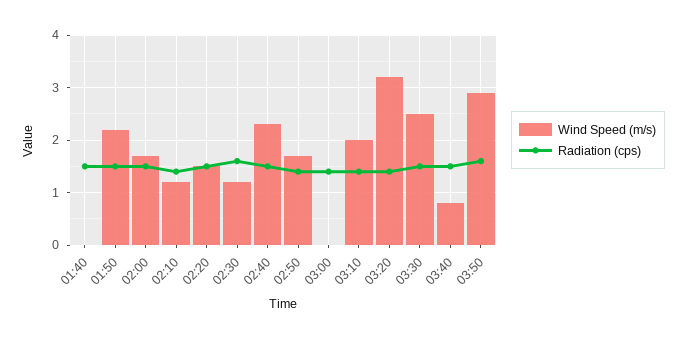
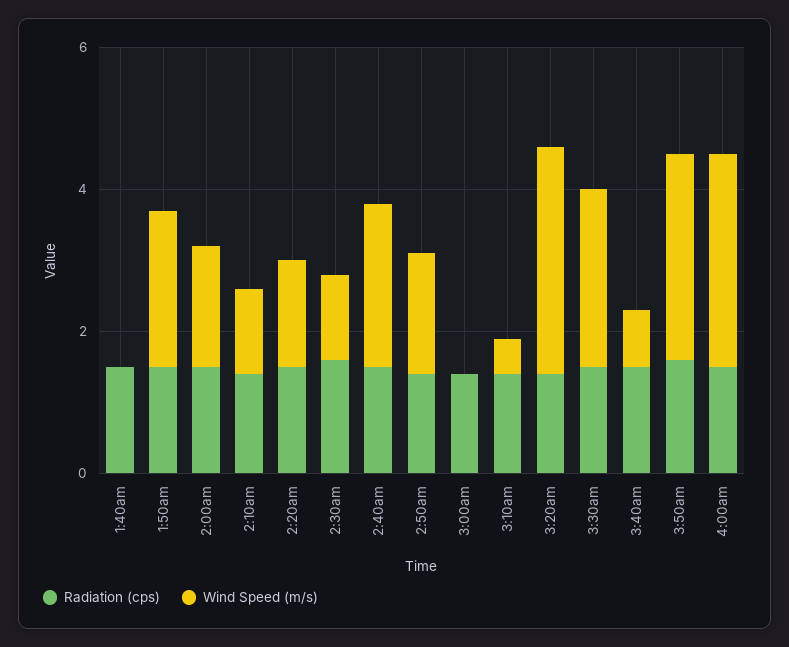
Wind Speed (m/s), 03:10: 2 -> 0.5
Radiation (cps), 4:00am: none -> 1.5
Wind Speed (m/s), 4:00am: none -> 3

